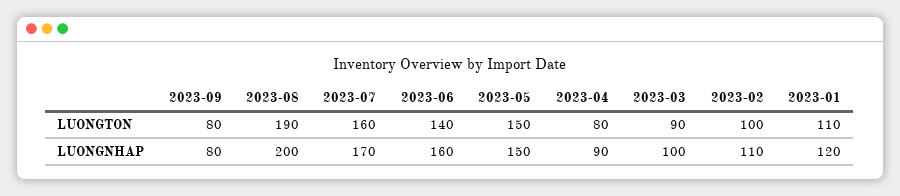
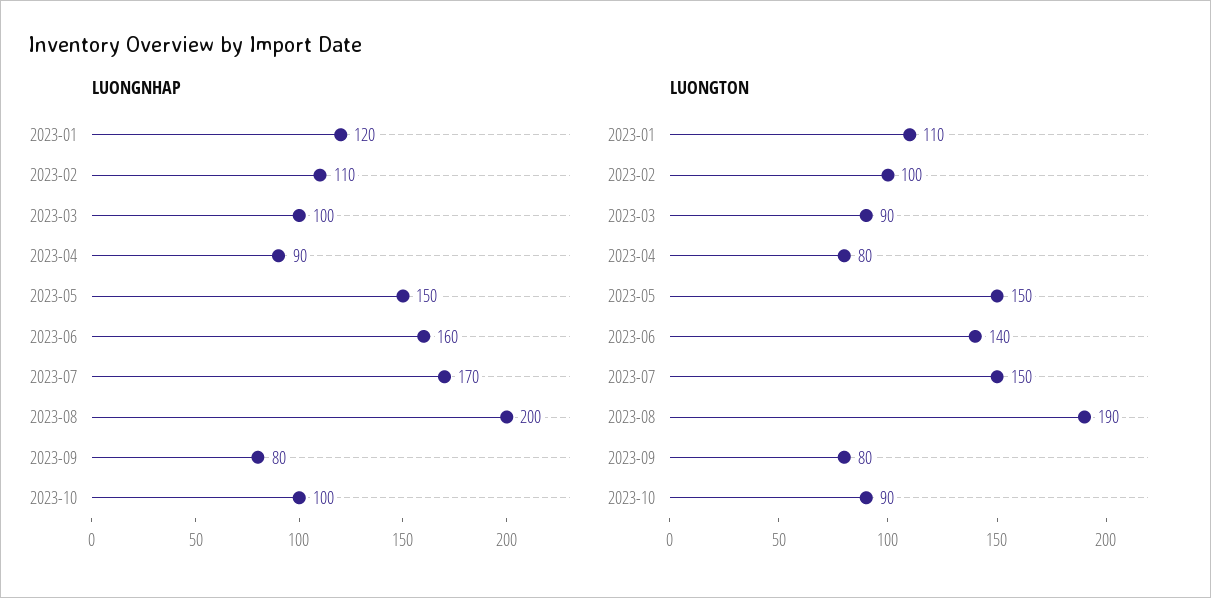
LUONGTON, 2023-07: 160 -> 150
LUONGNHAP, 2023-10: none -> 100
LUONGTON, 2023-10: none -> 90

